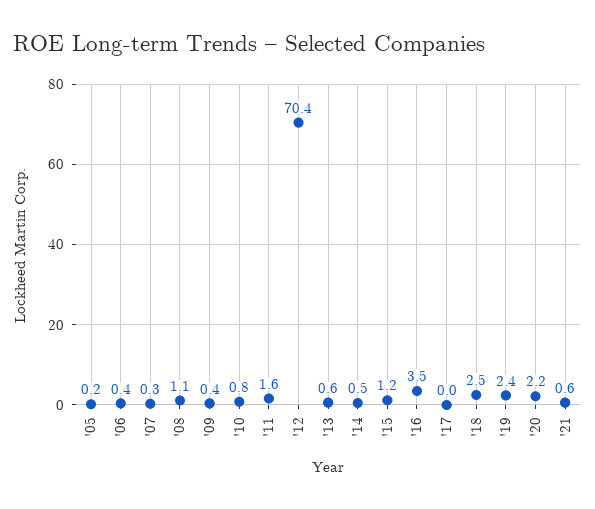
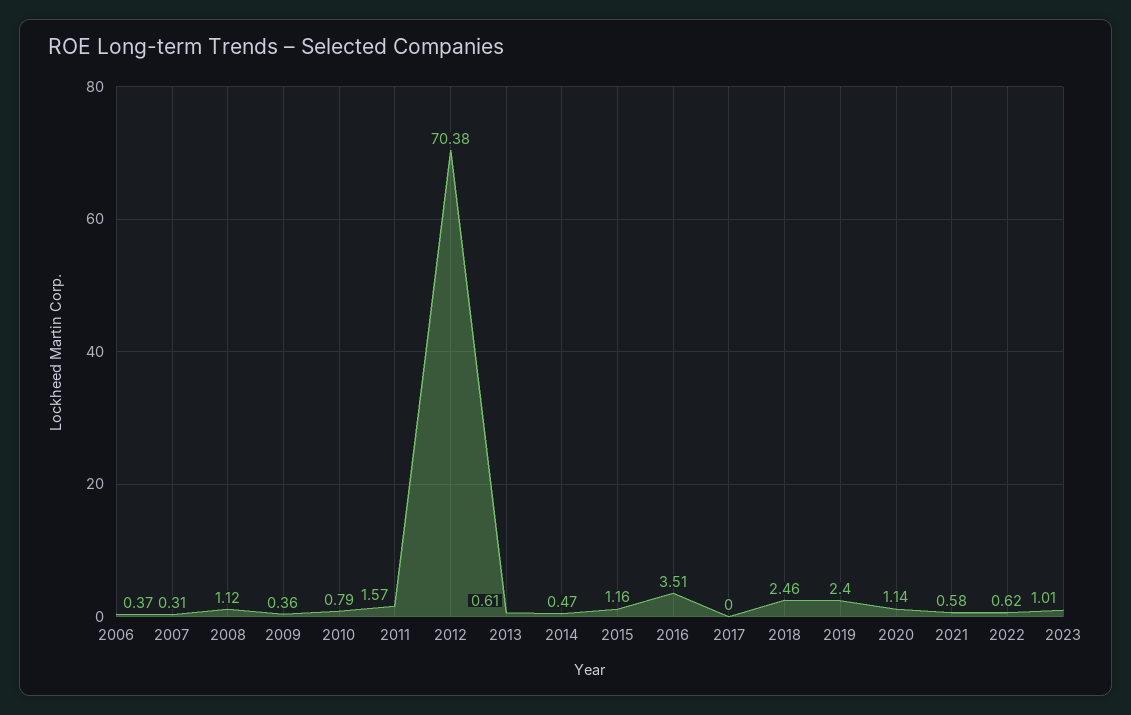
'05: 0.2 -> none
'20: 2.2 -> 1.14
2022: none -> 0.62
2023: none -> 1.01

